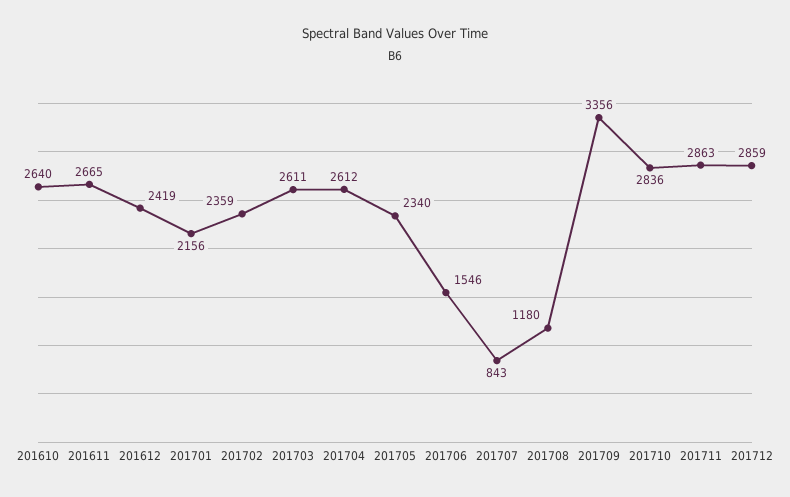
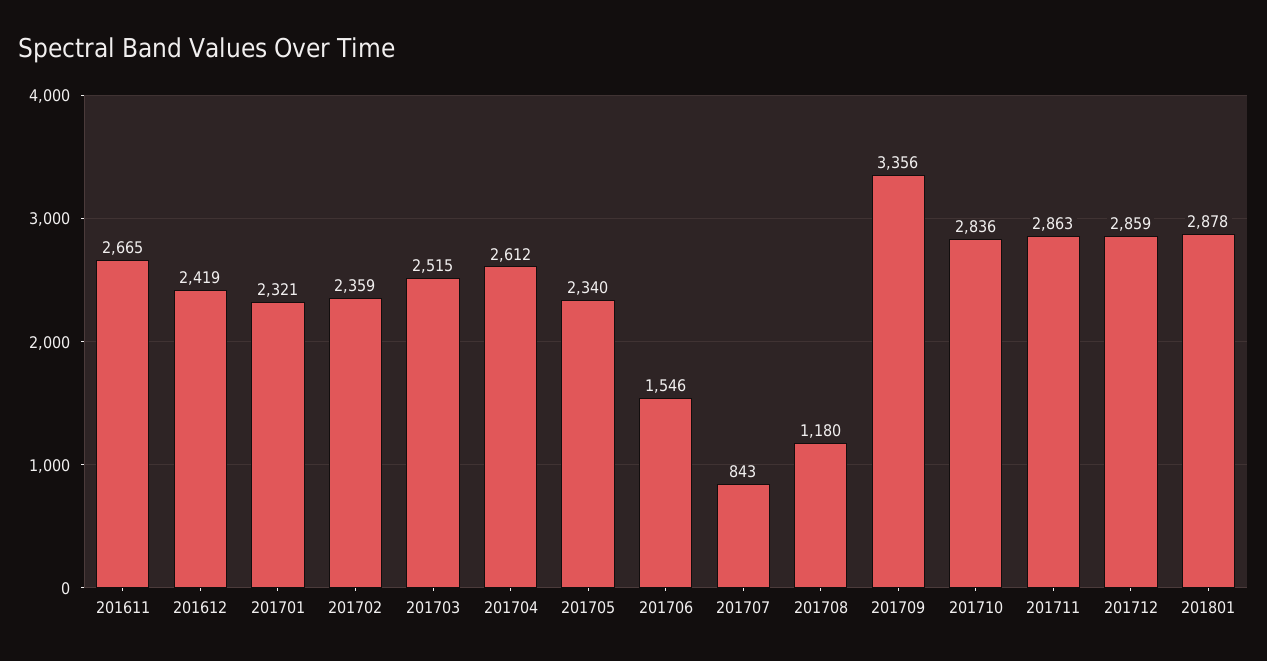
201610: 2640 -> none
201701: 2156 -> 2321
201703: 2611 -> 2515
201801: none -> 2878

